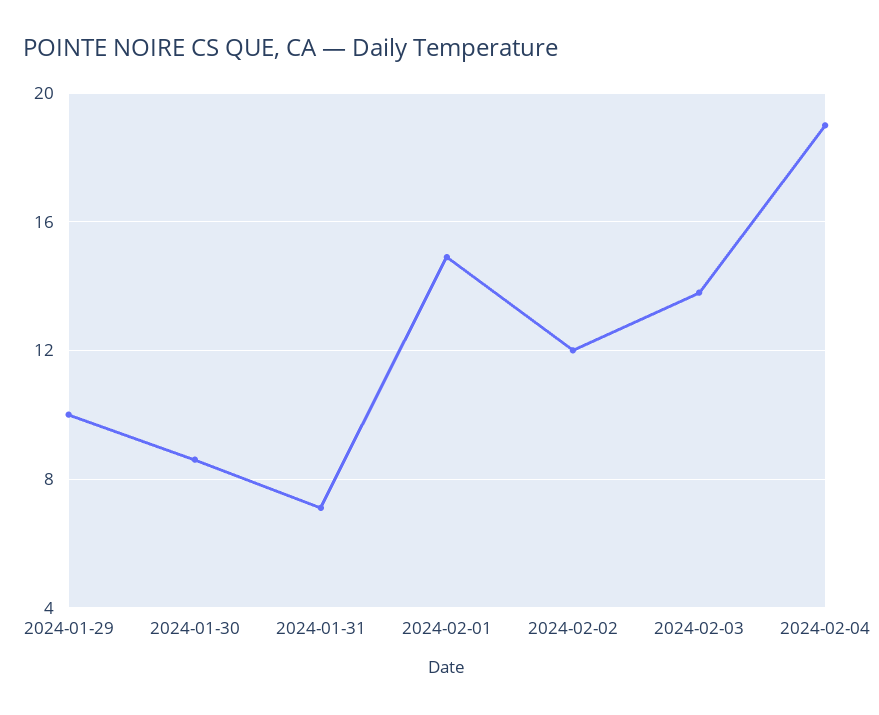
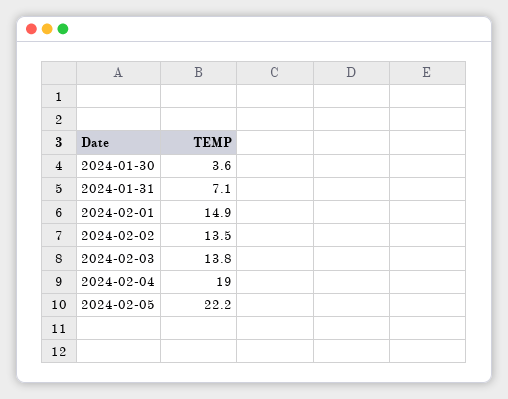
2024-01-29: 10 -> none
2024-01-30: 8.5 -> 3.6
2024-02-02: 12 -> 13.5
2024-02-05: none -> 22.2

